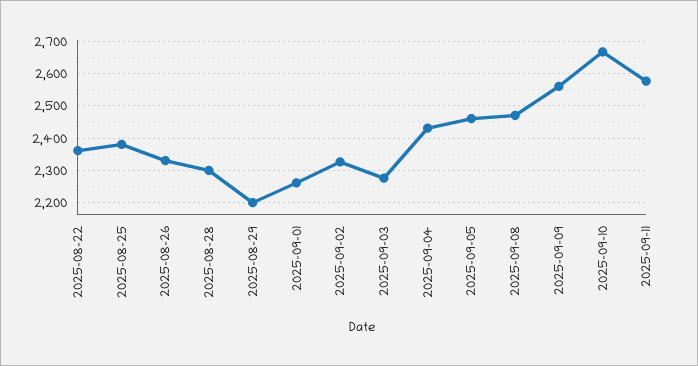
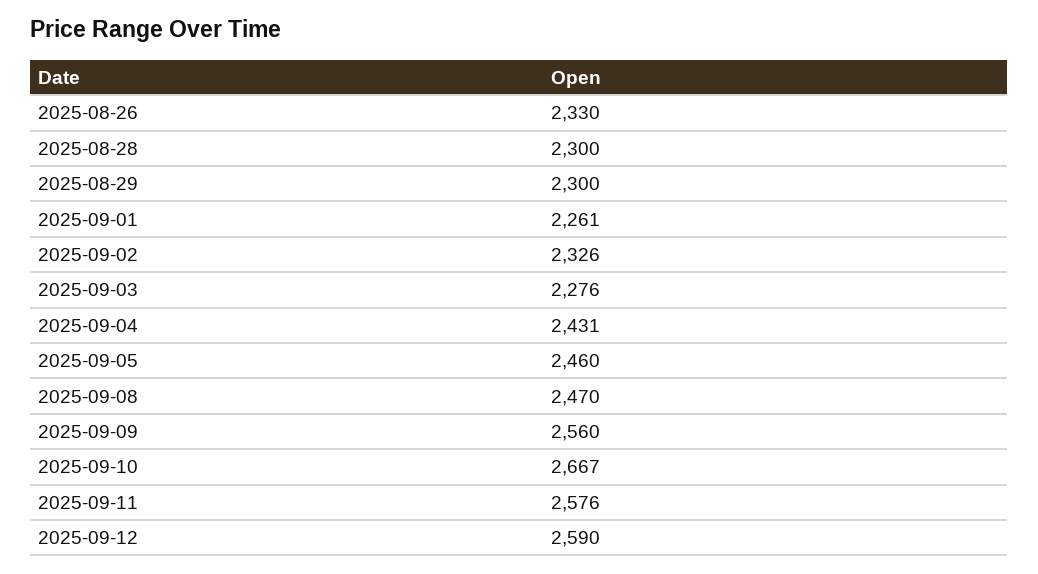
2025-08-22: 2360 -> none
2025-08-25: 2380 -> none
2025-08-29: 2200 -> 2300
2025-09-12: none -> 2590

